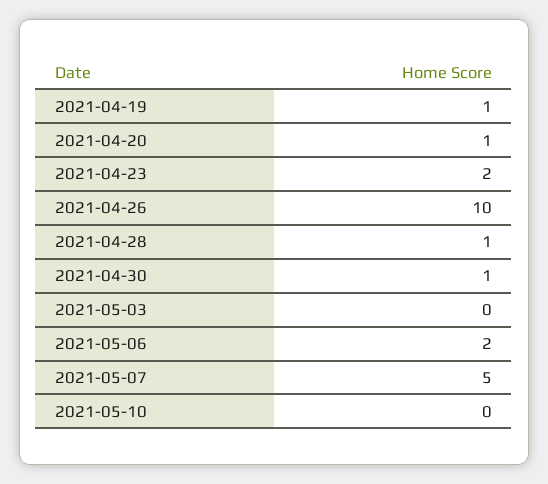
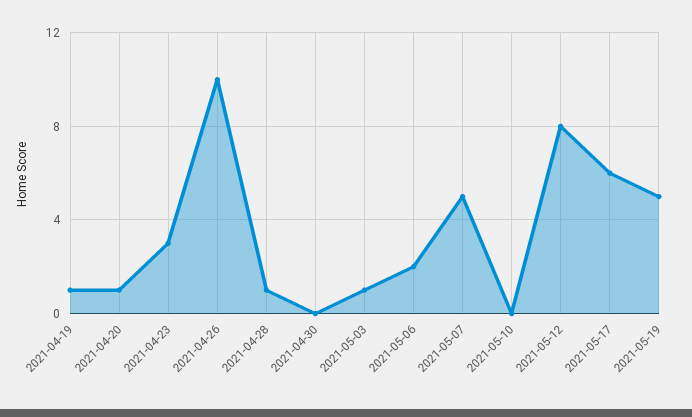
2021-04-23: 2 -> 3
2021-04-30: 1 -> 0
2021-05-03: 0 -> 1
2021-05-12: none -> 8
2021-05-17: none -> 6
2021-05-19: none -> 5

